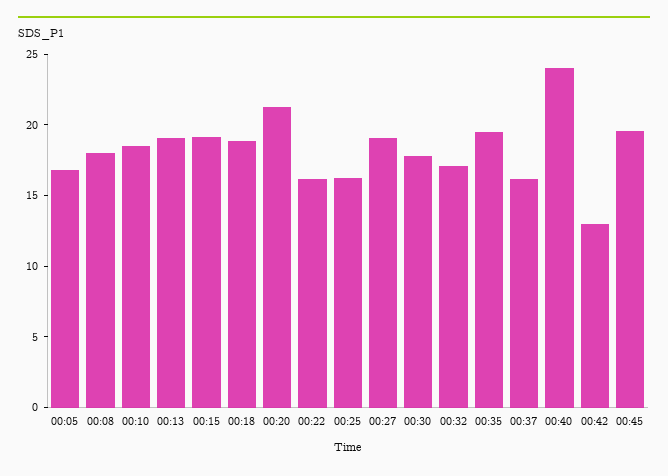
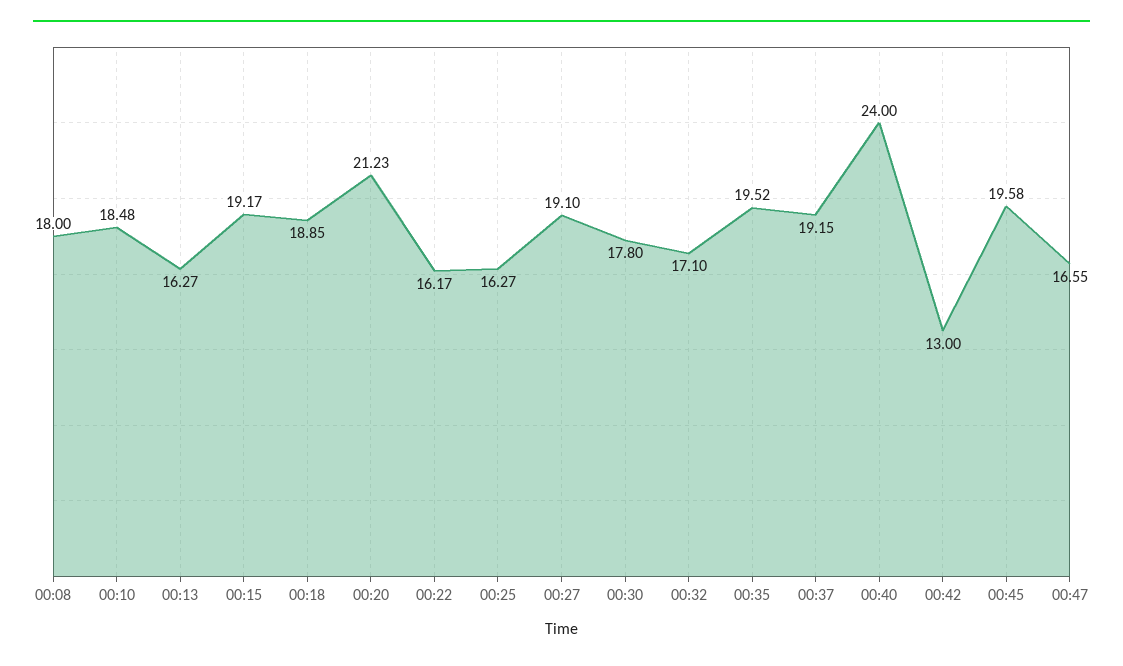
00:05: 17 -> none
00:13: 19 -> 16.27
00:37: 16 -> 19.15
00:47: none -> 16.55

